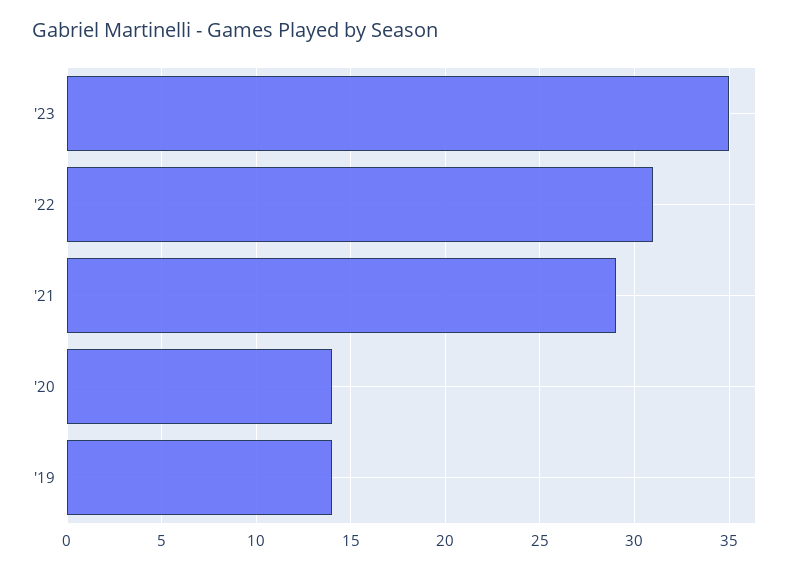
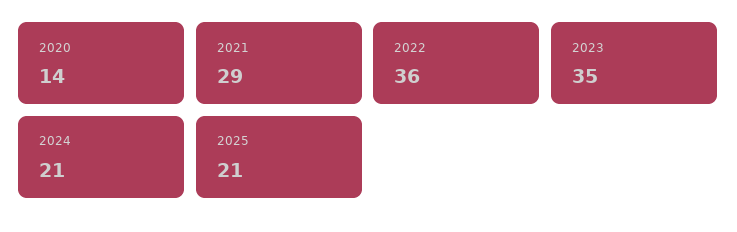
'22: 31 -> 36
'19: 14 -> none
2024: none -> 21
2025: none -> 21

